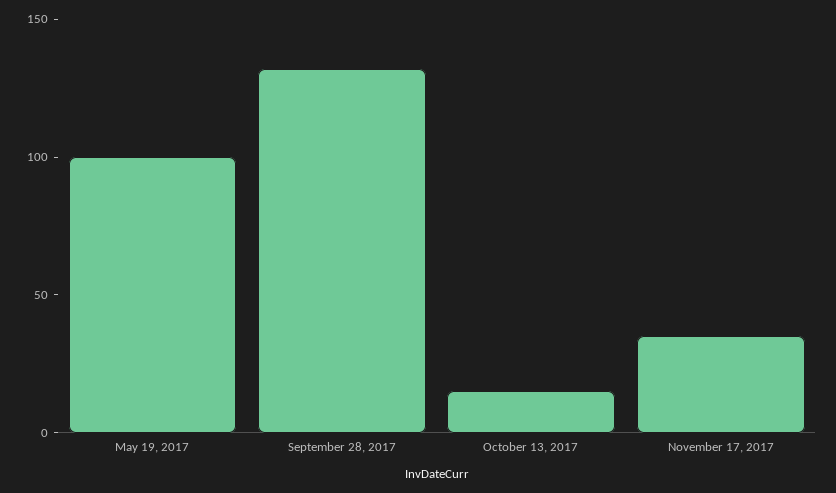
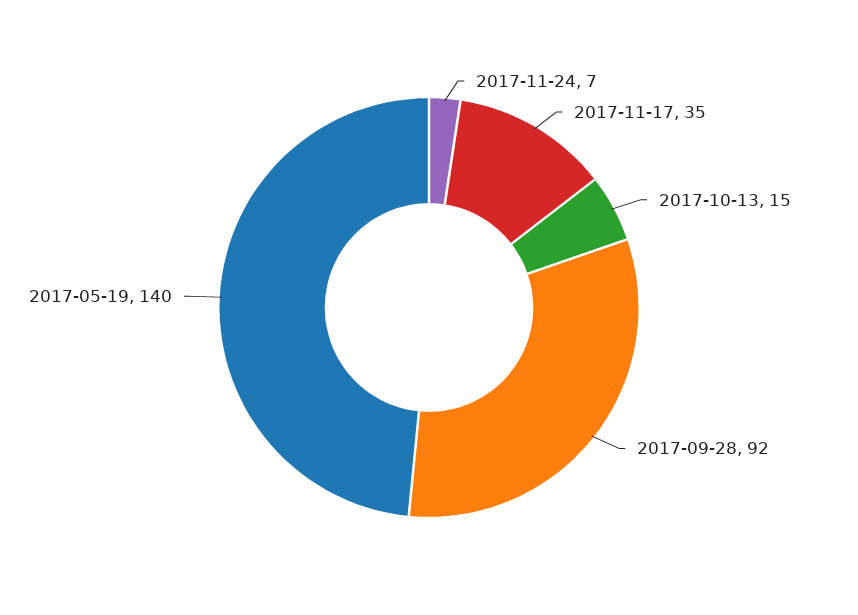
May 19, 2017: 100 -> 140
September 28, 2017: 130 -> 92
2017-11-24: none -> 7

